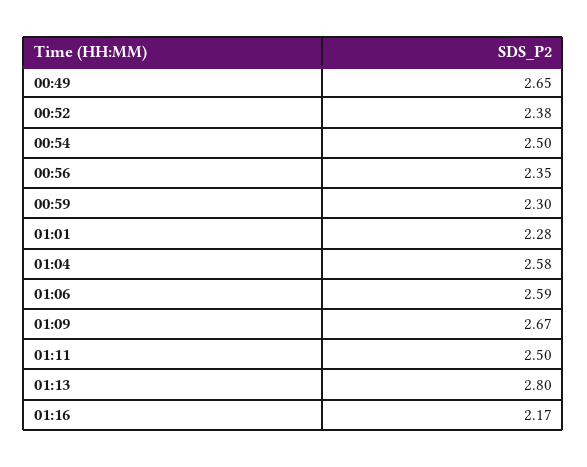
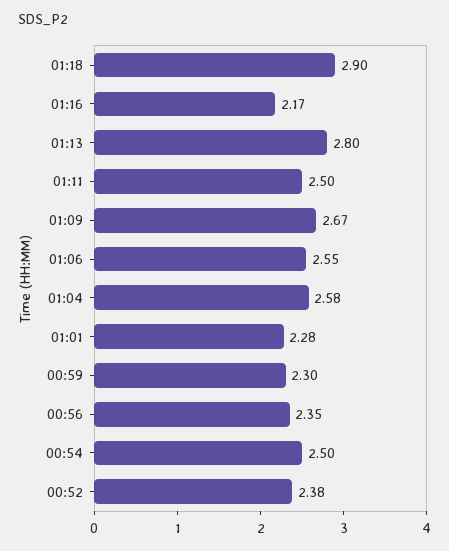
00:49: 2.65 -> none
01:06: 2.59 -> 2.55
01:18: none -> 2.9

